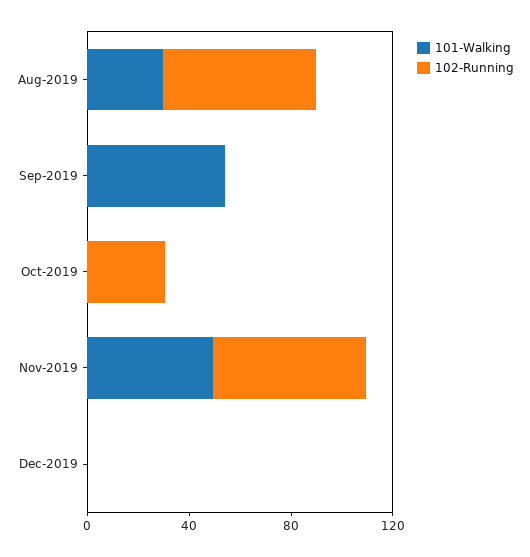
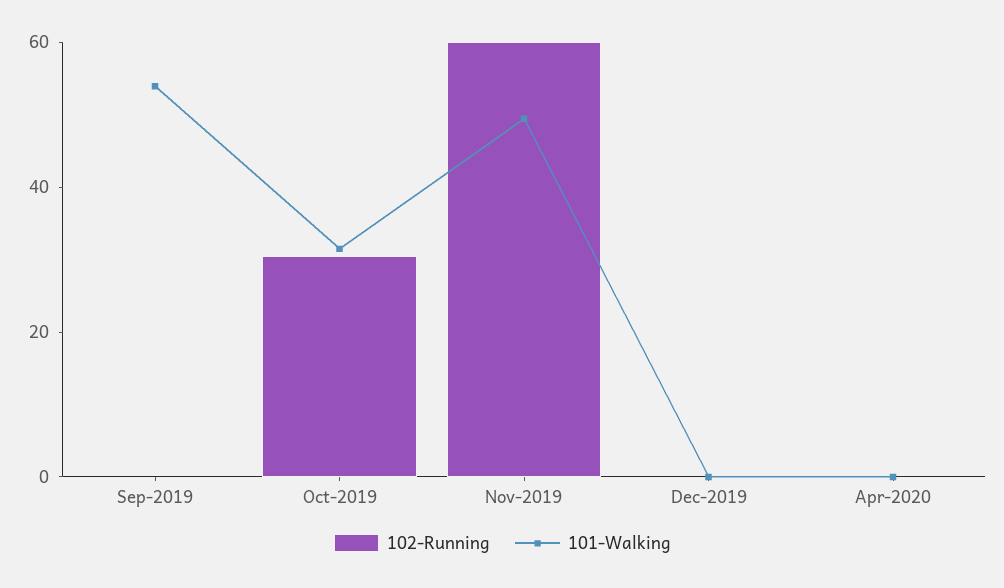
101-Walking, Aug-2019: 30 -> none
102-Running, Aug-2019: 60 -> none
101-Walking, Oct-2019: 0 -> 30
102-Running, Apr-2020: none -> 0
101-Walking, Apr-2020: none -> 0

